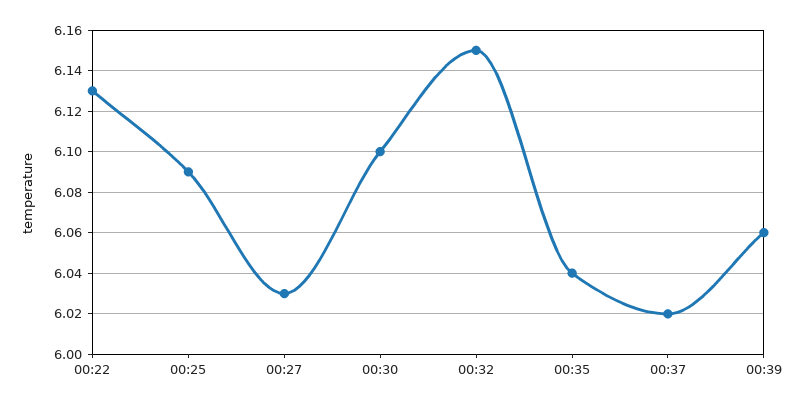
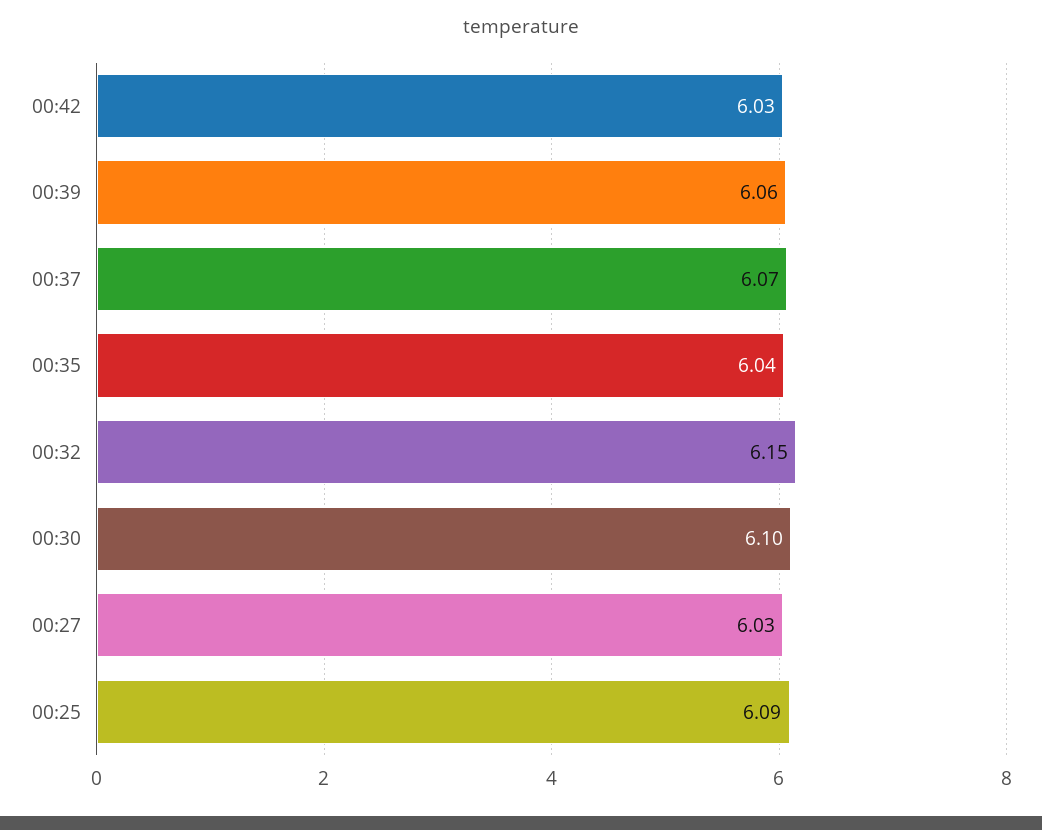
00:22: 6.13 -> none
00:37: 6.02 -> 6.07
00:42: none -> 6.03

